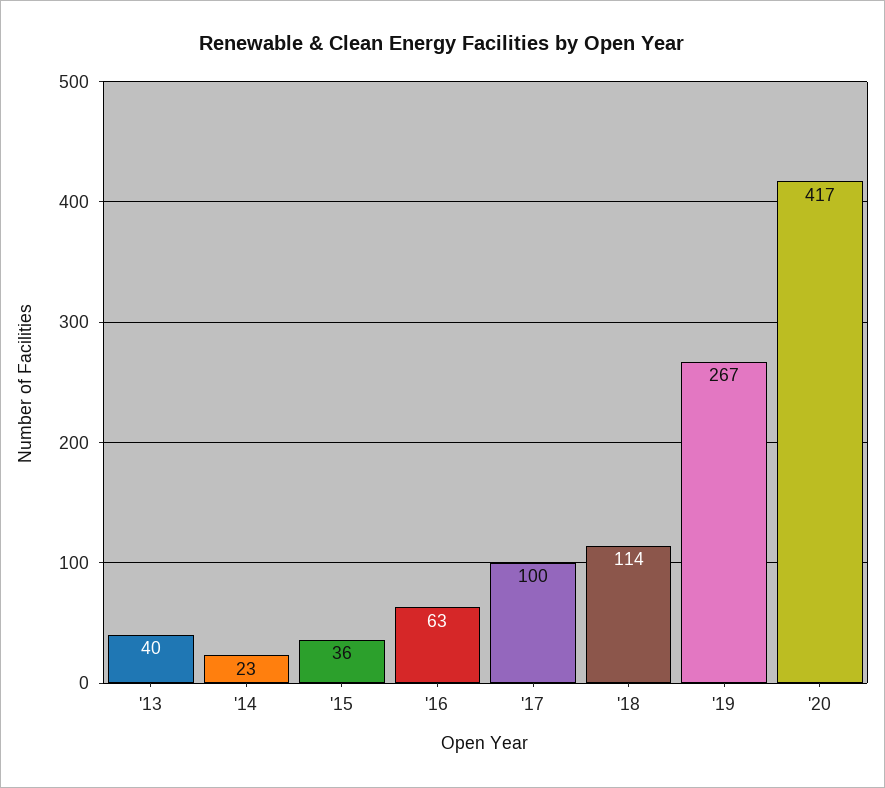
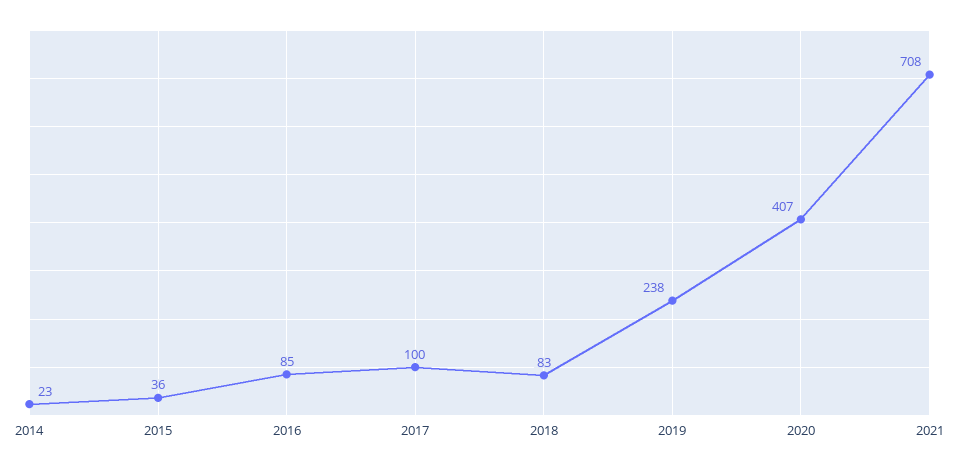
'13: 40 -> none
'16: 63 -> 85
'18: 114 -> 83
'19: 267 -> 238
'20: 417 -> 407
2021: none -> 708

